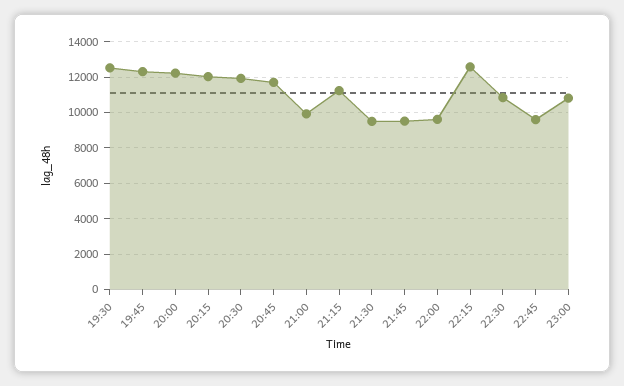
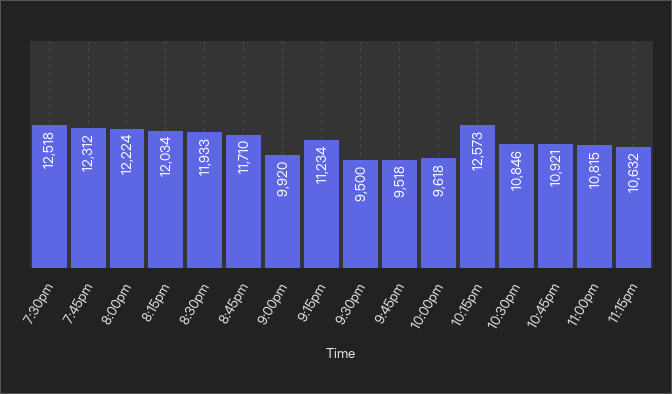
22:45: 9500 -> 10921
11:15pm: none -> 10632

